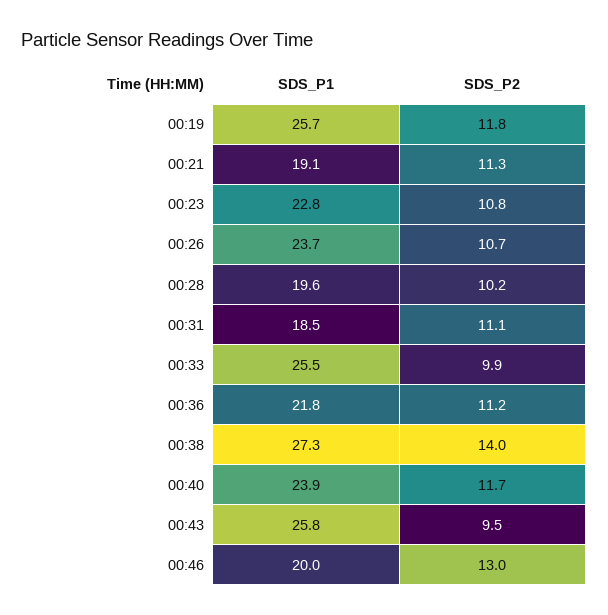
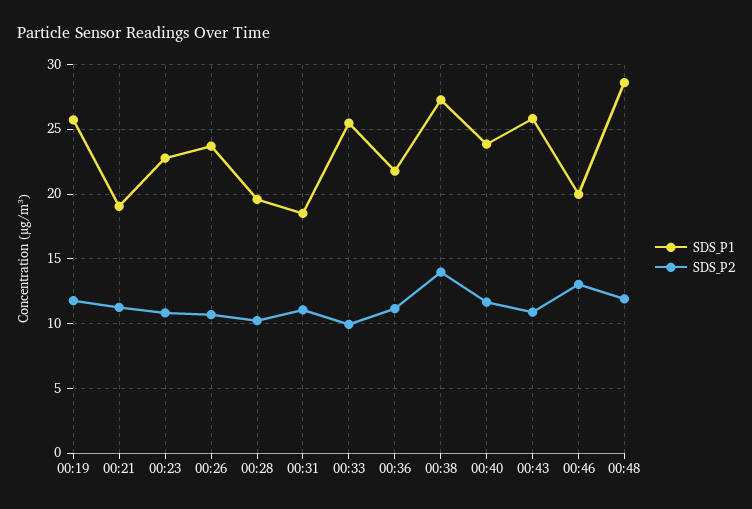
SDS_P2, 00:43: 9.5 -> 11
SDS_P1, 00:48: none -> 28.5
SDS_P2, 00:48: none -> 12

